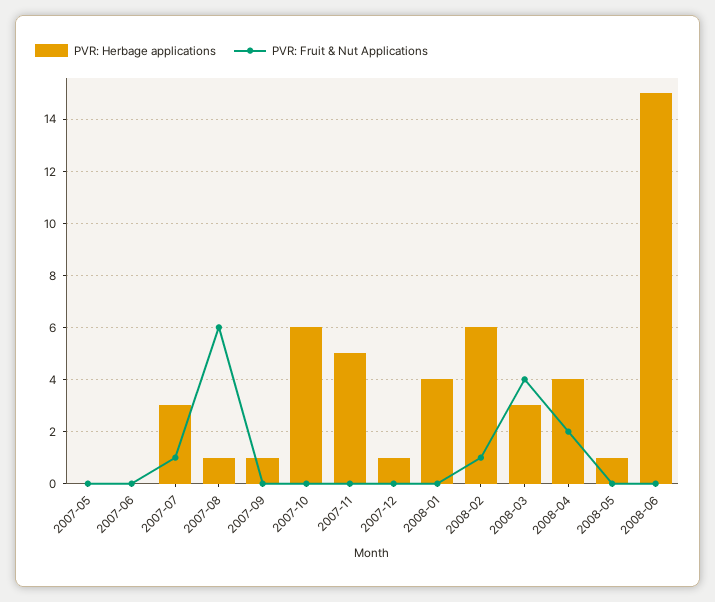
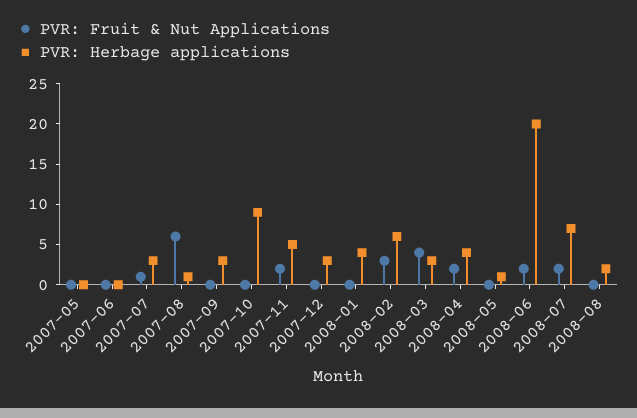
PVR: Herbage applications, 2007-09: 1 -> 3
PVR: Herbage applications, 2007-10: 6 -> 9
PVR: Fruit & Nut Applications, 2007-11: 0 -> 2
PVR: Herbage applications, 2007-12: 1 -> 3
PVR: Fruit & Nut Applications, 2008-02: 1 -> 3
PVR: Herbage applications, 2008-06: 15 -> 20
PVR: Fruit & Nut Applications, 2008-06: 0 -> 2
PVR: Fruit & Nut Applications, 2008-07: none -> 2
PVR: Herbage applications, 2008-07: none -> 7
PVR: Fruit & Nut Applications, 2008-08: none -> 0
PVR: Herbage applications, 2008-08: none -> 2

